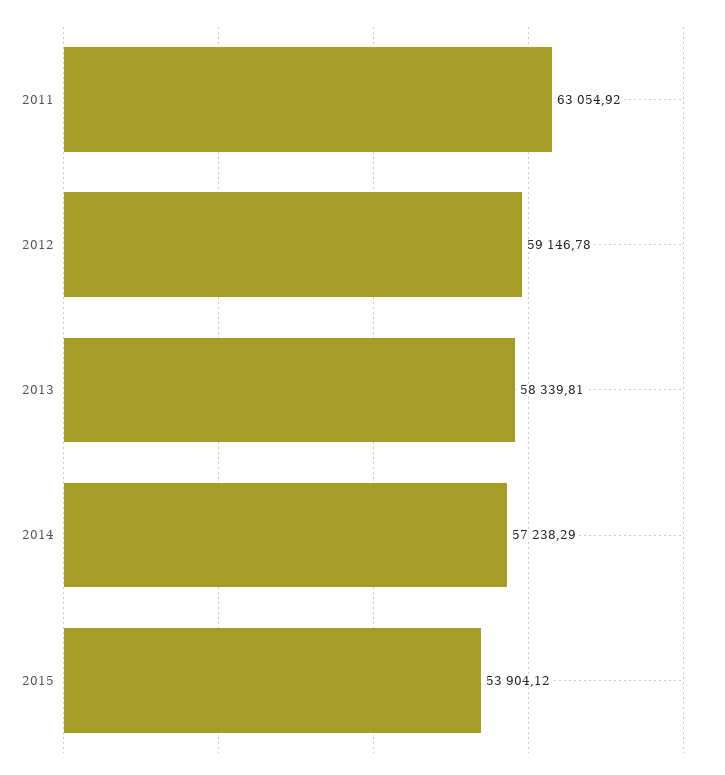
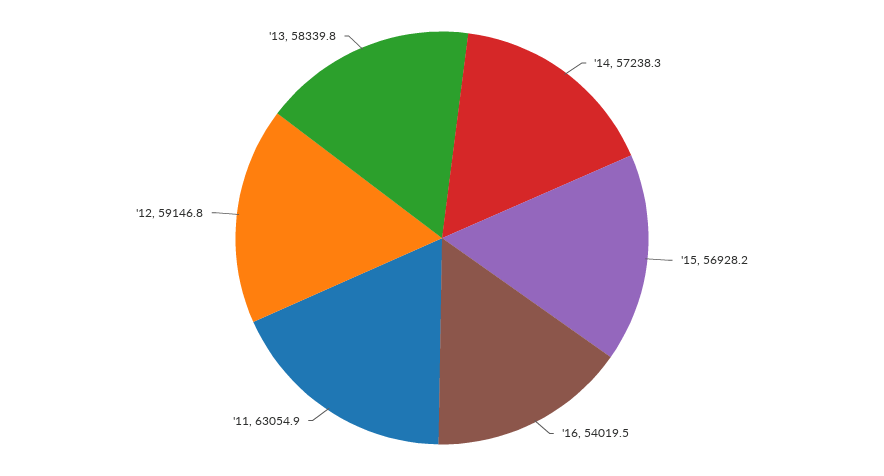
2015: 53904.12 -> 56928.2
'16: none -> 54019.5

